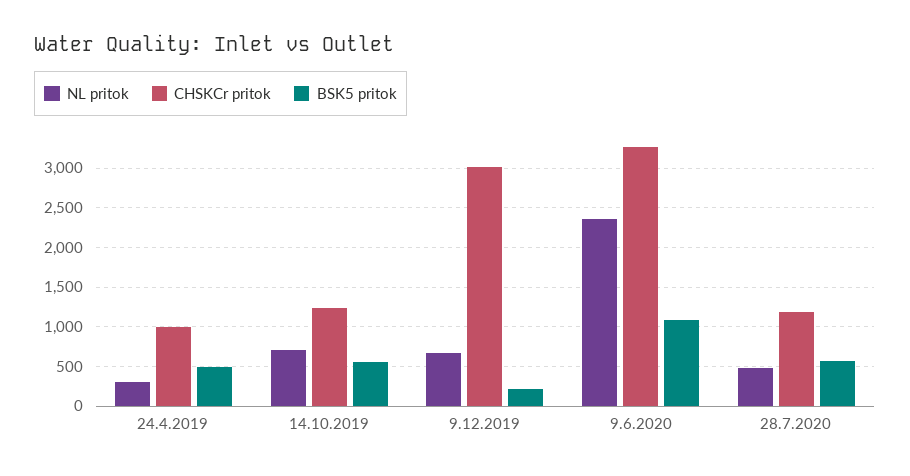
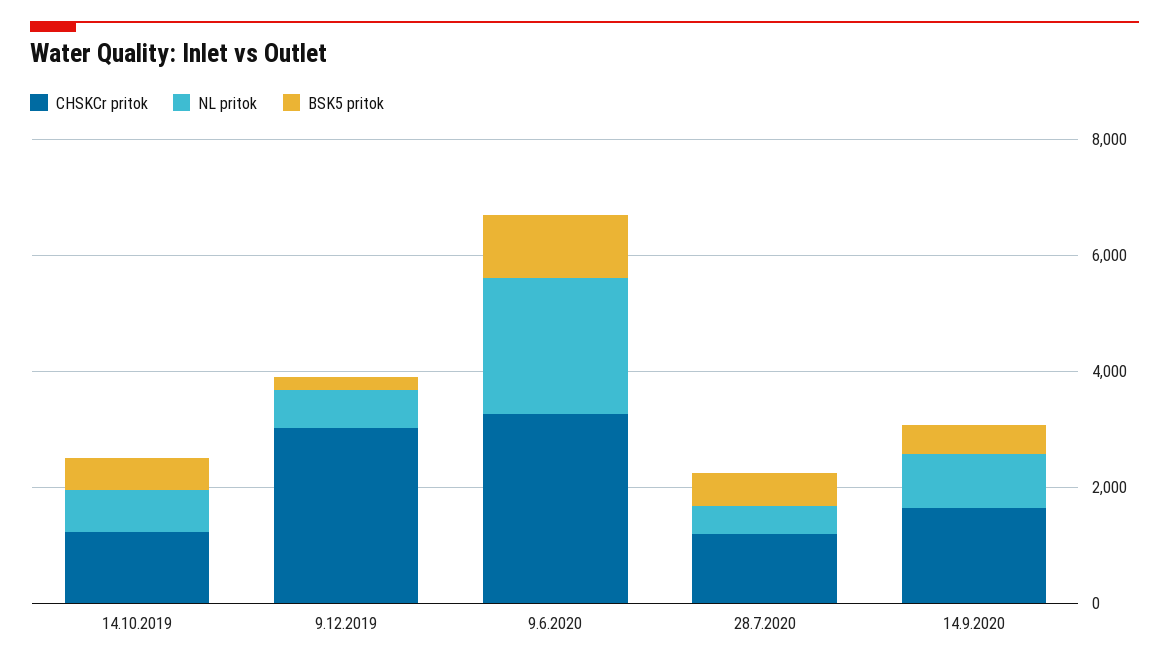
NL pritok, 24.4.2019: 300 -> none
CHSKCr pritok, 24.4.2019: 1000 -> none
BSK5 pritok, 24.4.2019: 500 -> none
CHSKCr pritok, 14.9.2020: none -> 1500
NL pritok, 14.9.2020: none -> 1000
BSK5 pritok, 14.9.2020: none -> 500

